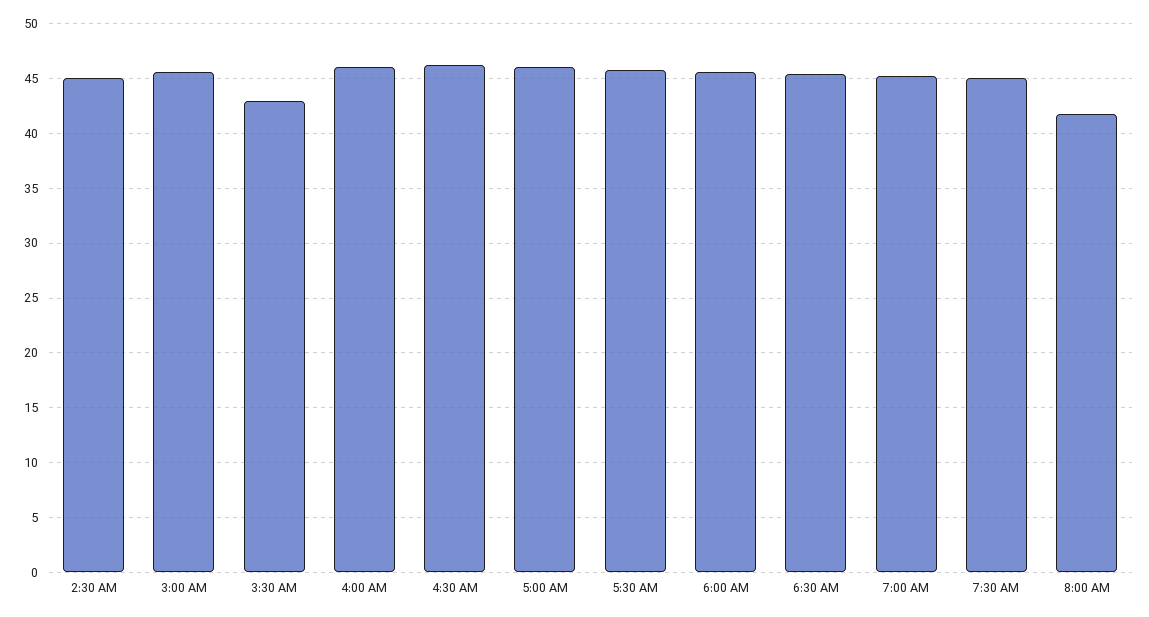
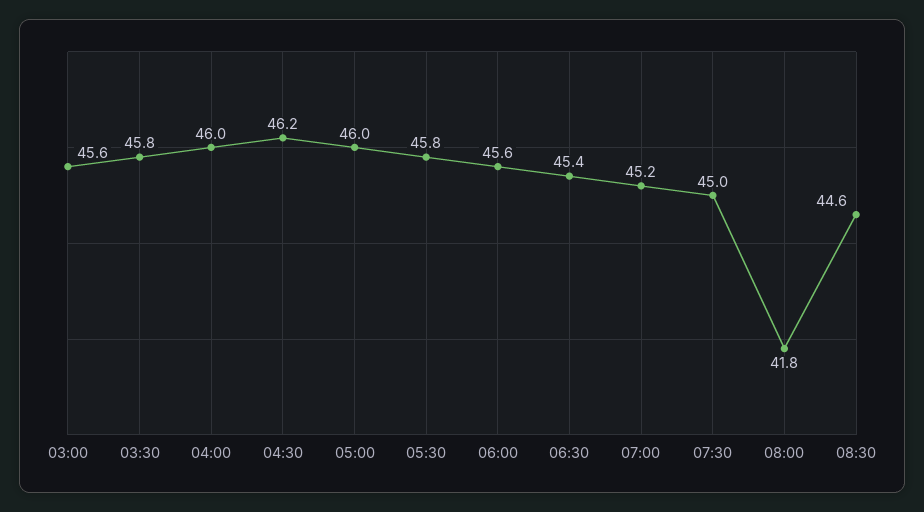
2:30 AM: 45 -> none
3:30 AM: 43 -> 45.8
08:30: none -> 44.6

